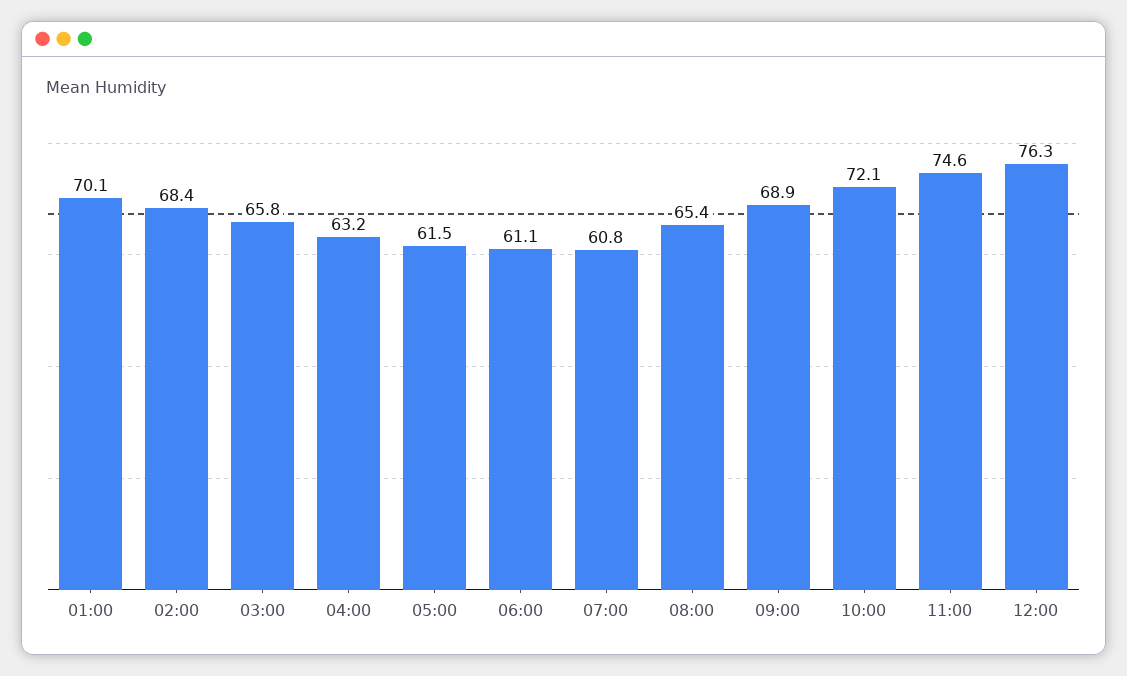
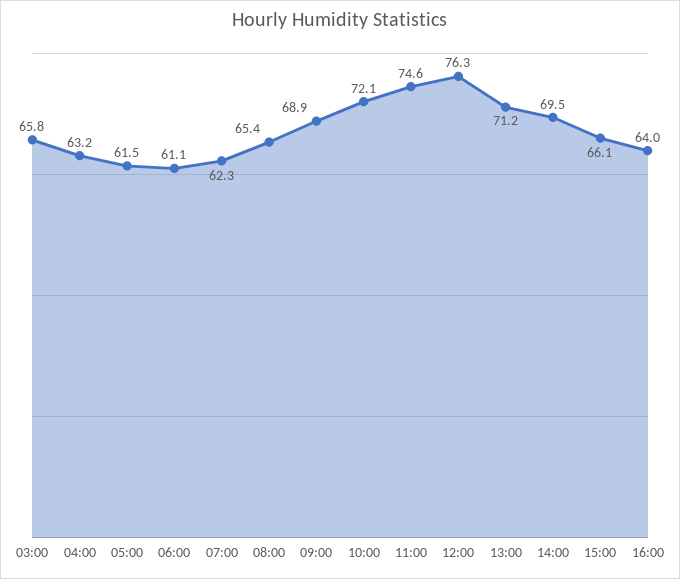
01:00: 70.1 -> none
02:00: 68.4 -> none
07:00: 60.8 -> 62.3
13:00: none -> 71.2
14:00: none -> 69.5
15:00: none -> 66.1
16:00: none -> 64

